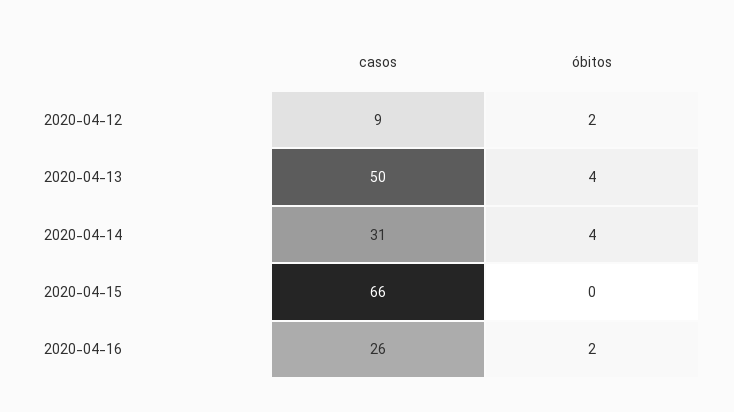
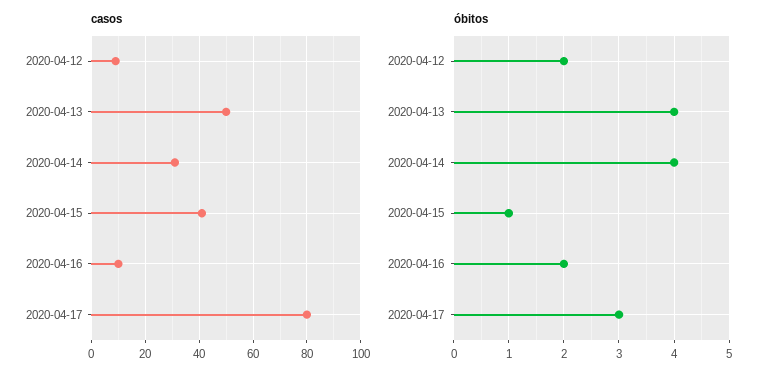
casos, 2020-04-15: 66 -> 40
óbitos, 2020-04-15: 0 -> 1
casos, 2020-04-16: 26 -> 10
casos, 2020-04-17: none -> 80
óbitos, 2020-04-17: none -> 3

